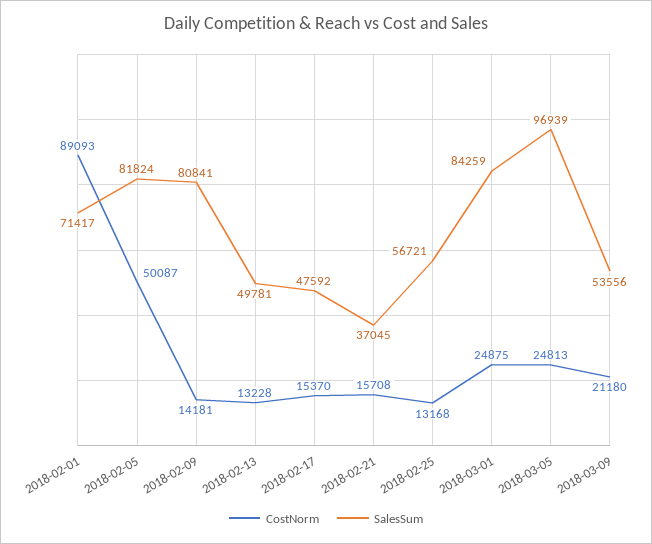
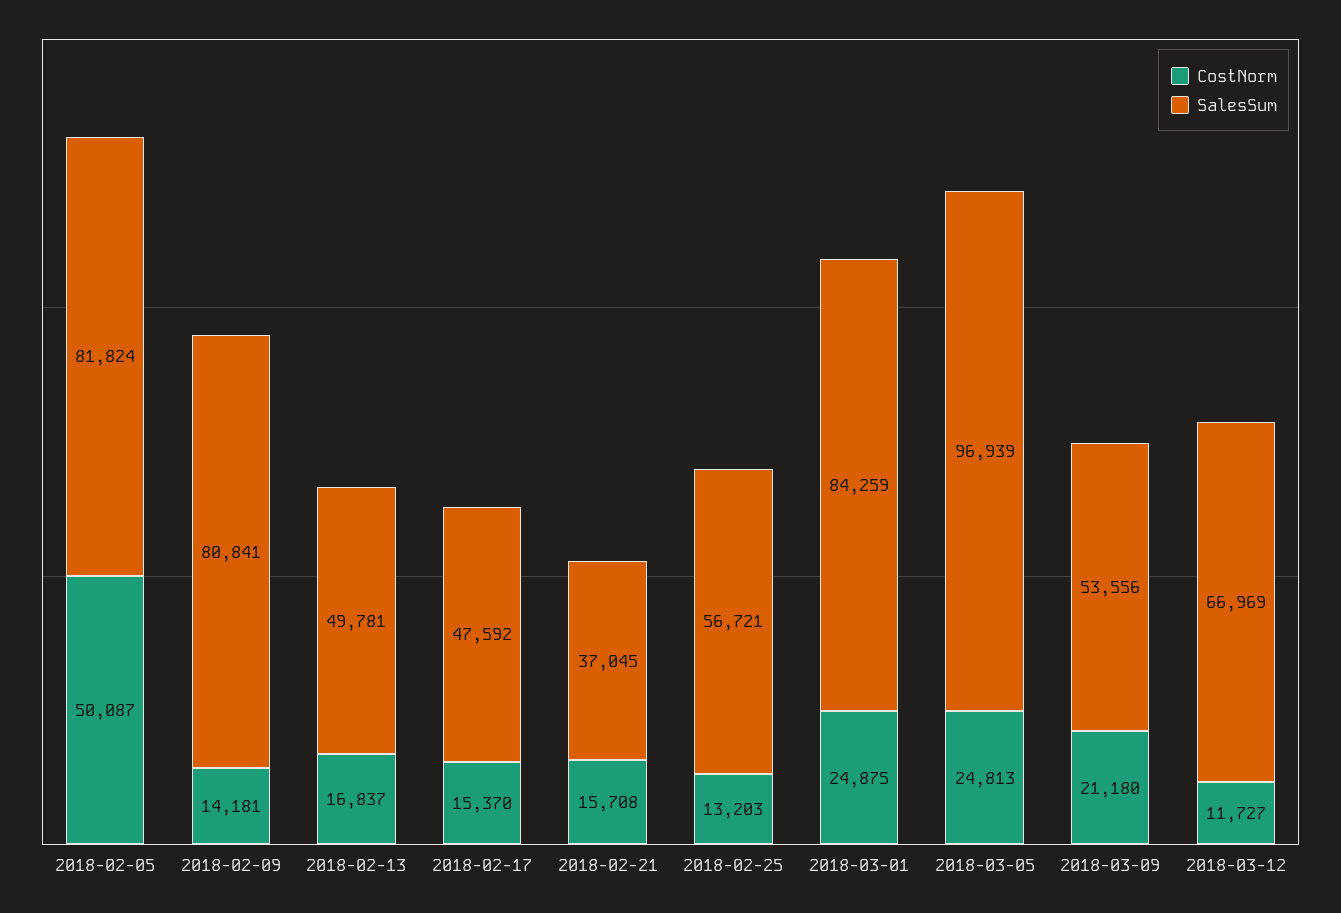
CostNorm, 2018-02-01: 89093 -> none
SalesSum, 2018-02-01: 71417 -> none
CostNorm, 2018-02-13: 13228 -> 16837
CostNorm, 2018-02-25: 13168 -> 13203
CostNorm, 2018-03-12: none -> 11727
SalesSum, 2018-03-12: none -> 66969

